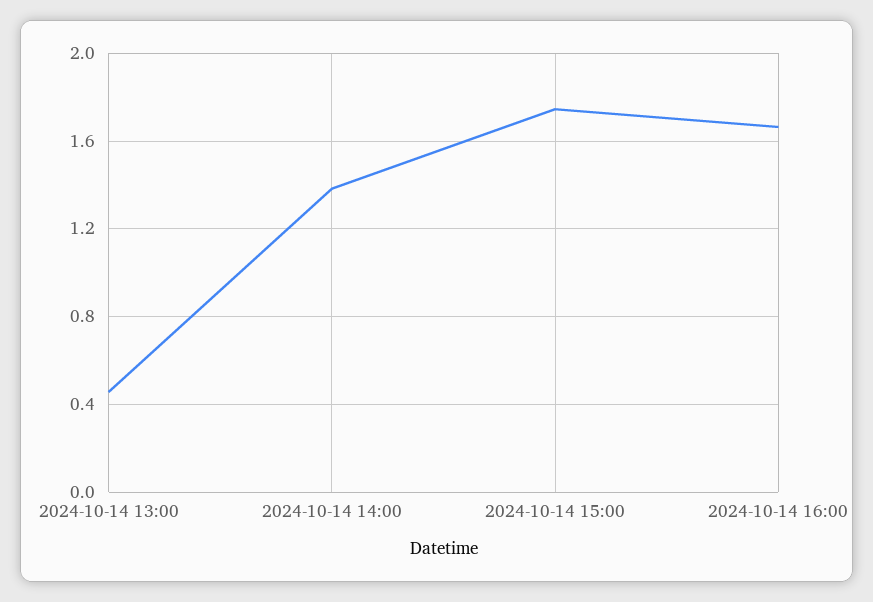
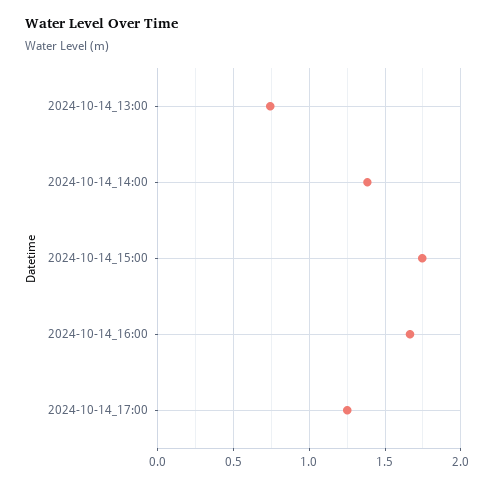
2024-10-14 13:00: 0.45 -> 0.75
2024-10-14_17:00: none -> 1.25

